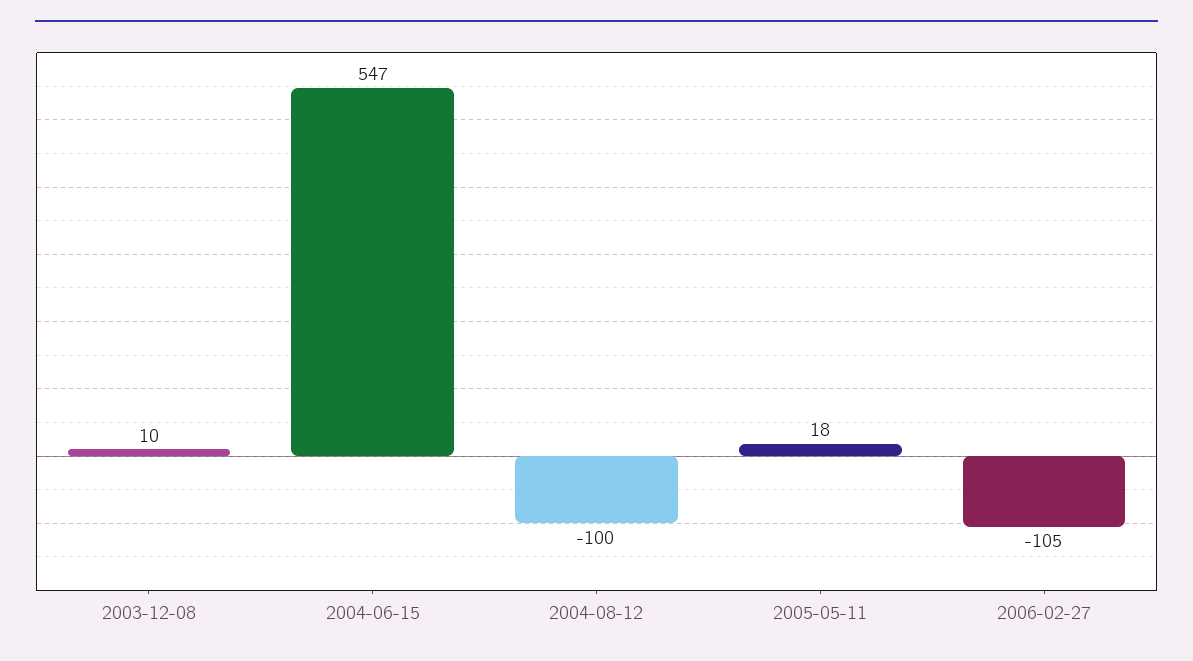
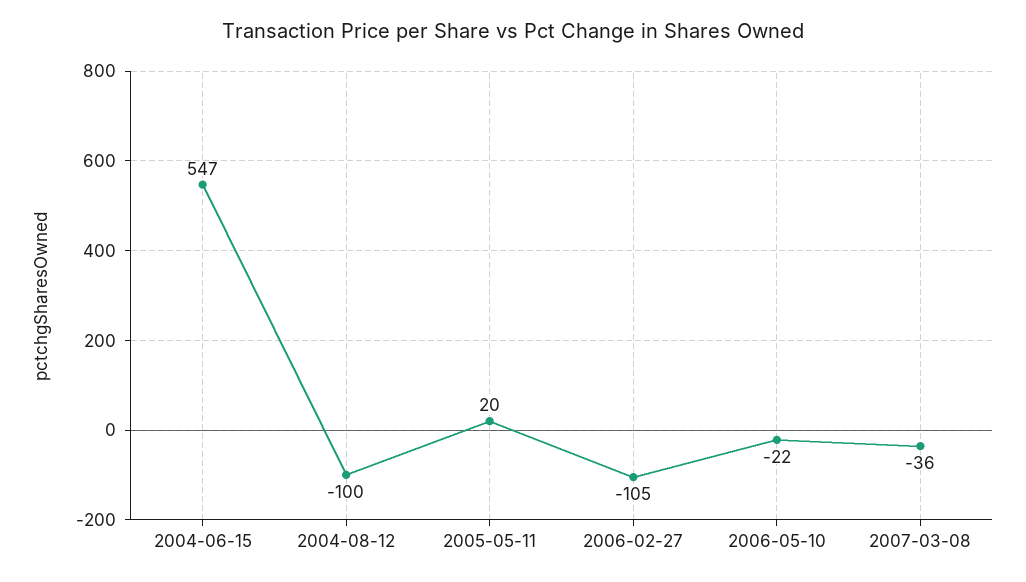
2003-12-08: 10 -> none
2005-05-11: 18 -> 20
2006-05-10: none -> -22
2007-03-08: none -> -36

